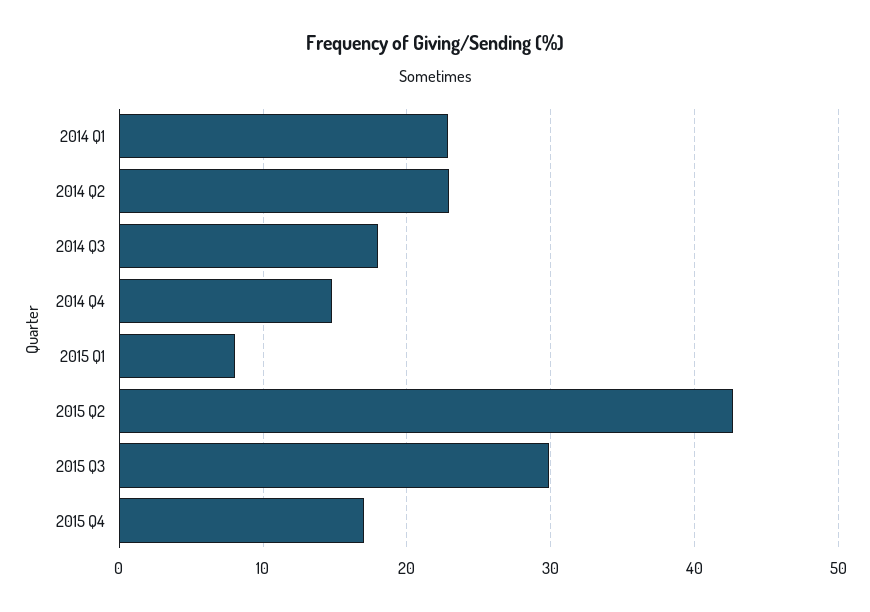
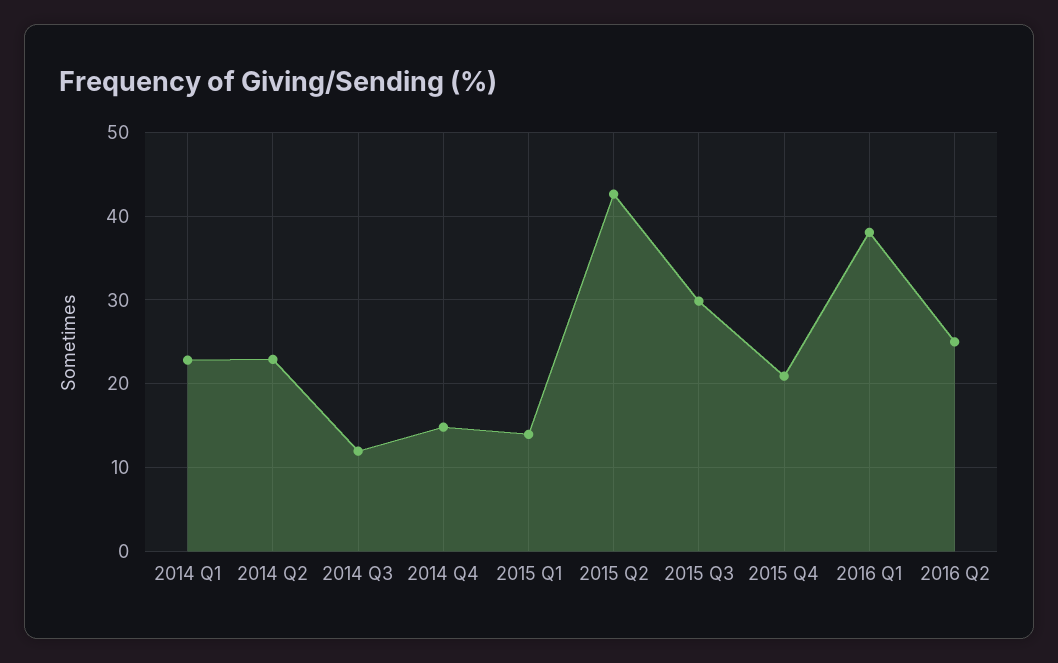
2014 Q3: 18 -> 12
2015 Q1: 8 -> 14
2015 Q4: 17 -> 21
2016 Q1: none -> 38
2016 Q2: none -> 25

